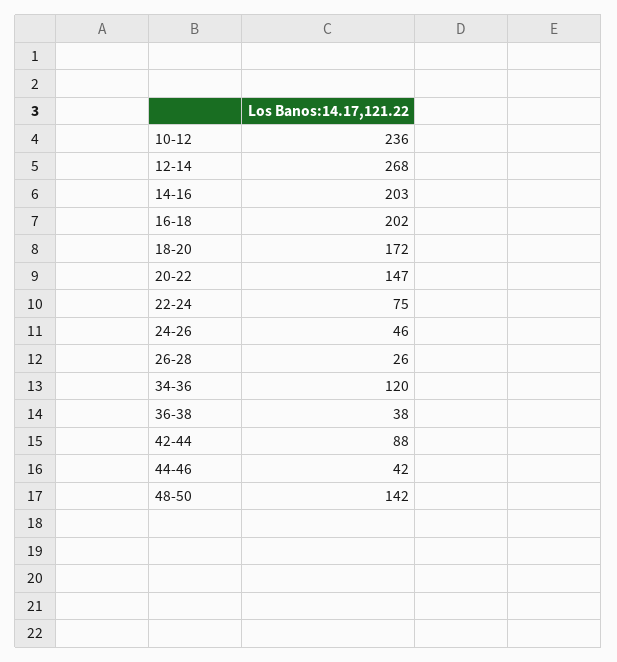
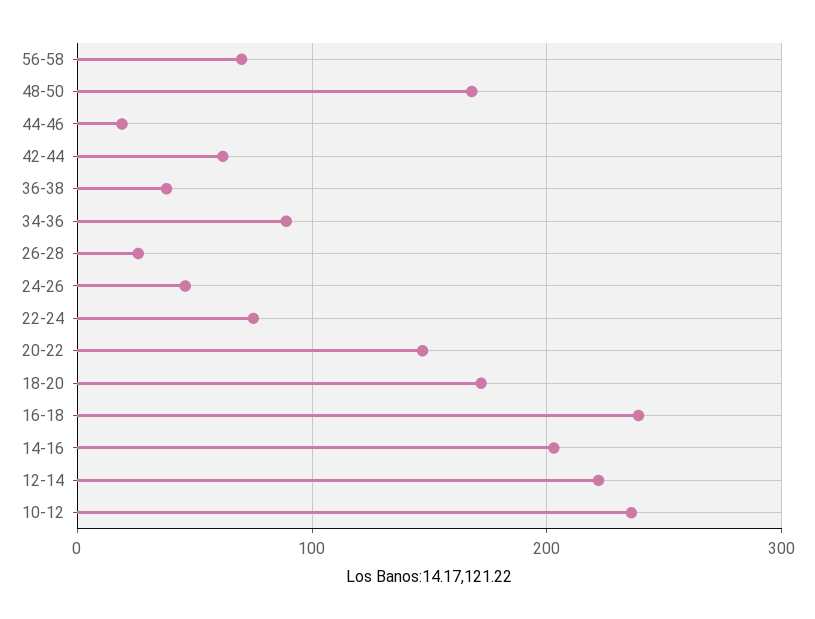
12-14: 268 -> 220
16-18: 202 -> 240
34-36: 120 -> 90
42-44: 88 -> 60
44-46: 42 -> 20
48-50: 142 -> 170
56-58: none -> 70

